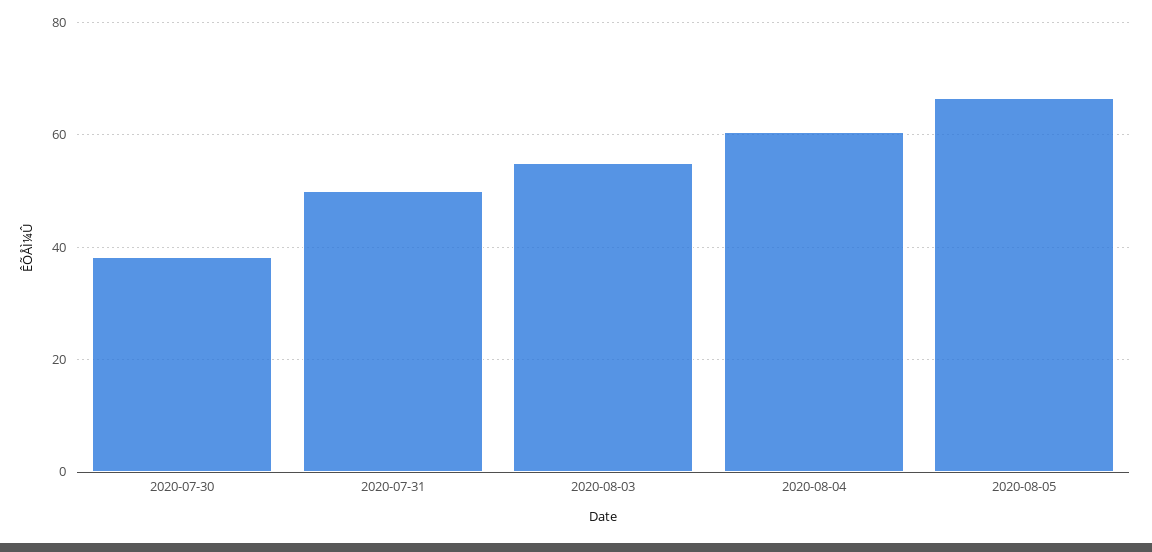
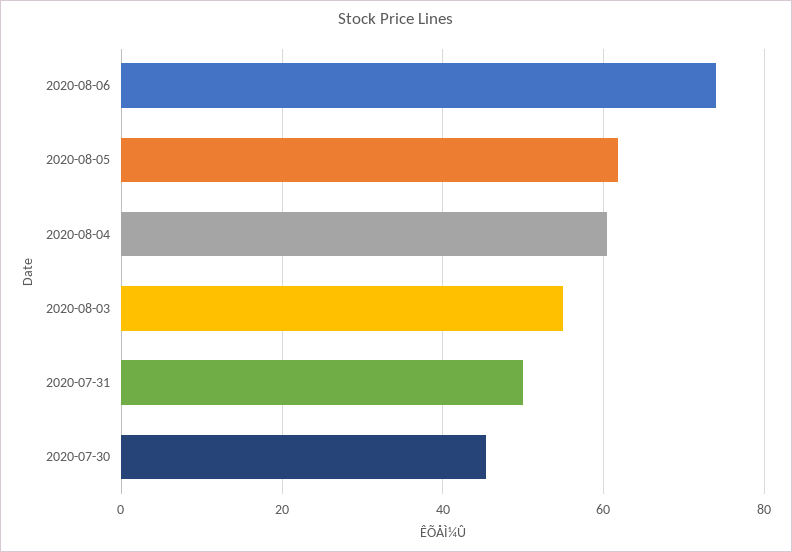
2020-07-30: 38 -> 46
2020-08-05: 66 -> 62
2020-08-06: none -> 74

